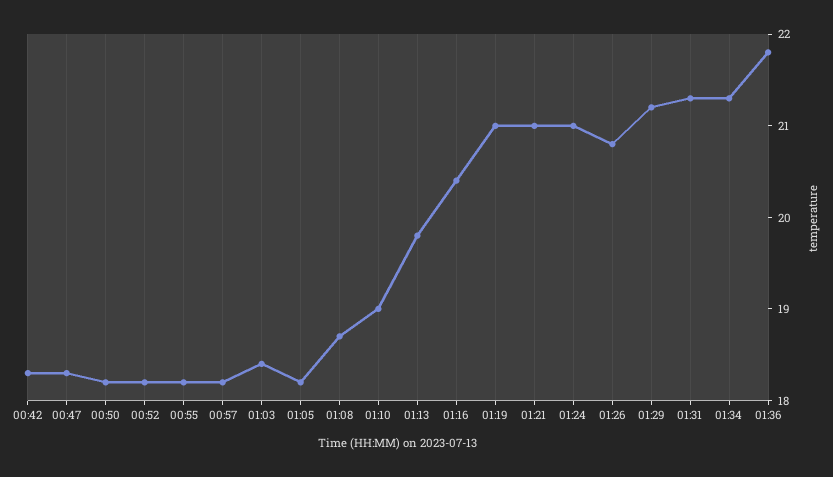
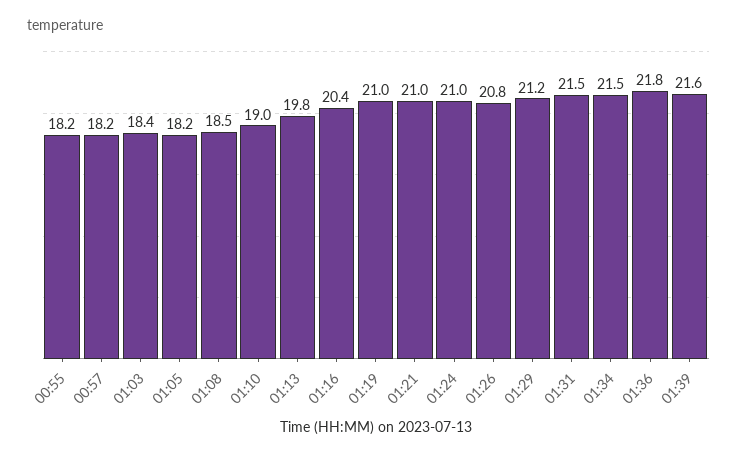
00:42: 18.3 -> none
00:47: 18.3 -> none
00:50: 18.2 -> none
00:52: 18.2 -> none
01:08: 18.7 -> 18.5
01:31: 21.3 -> 21.5
01:34: 21.3 -> 21.5
01:39: none -> 21.6

